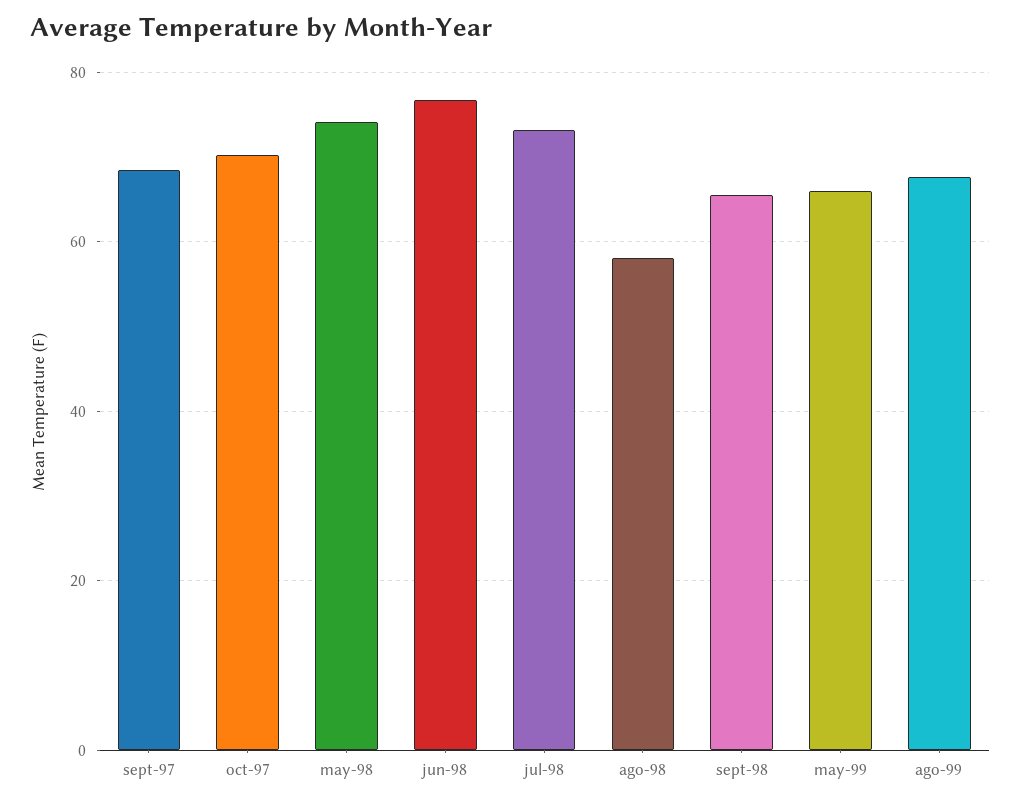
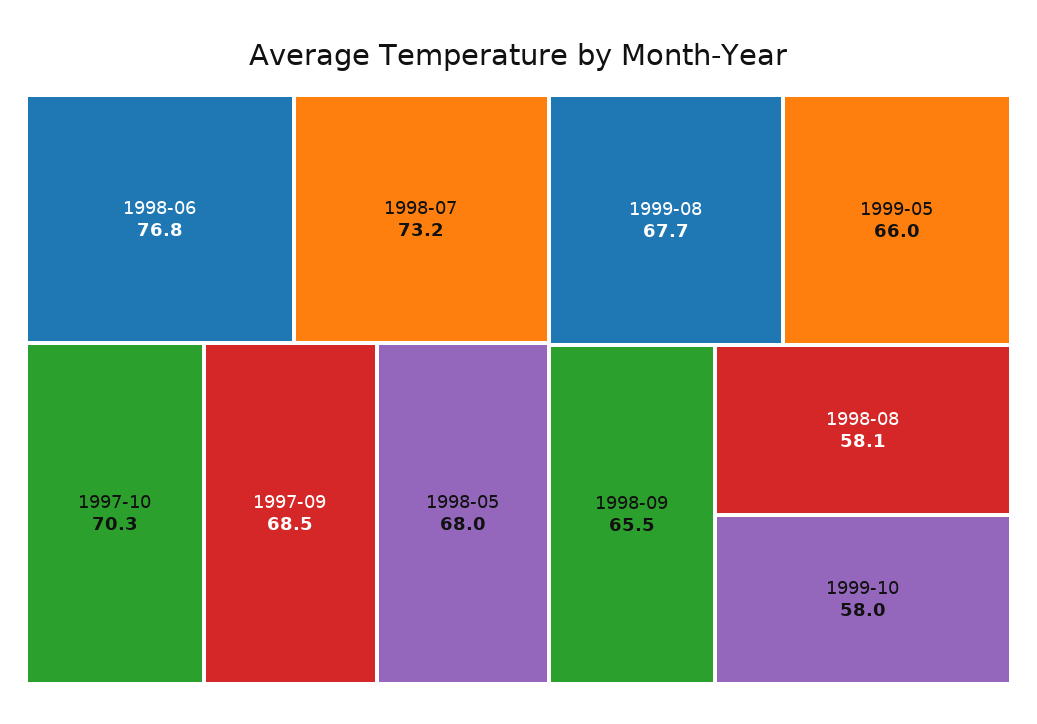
may-98: 74 -> 68
1999-10: none -> 58

